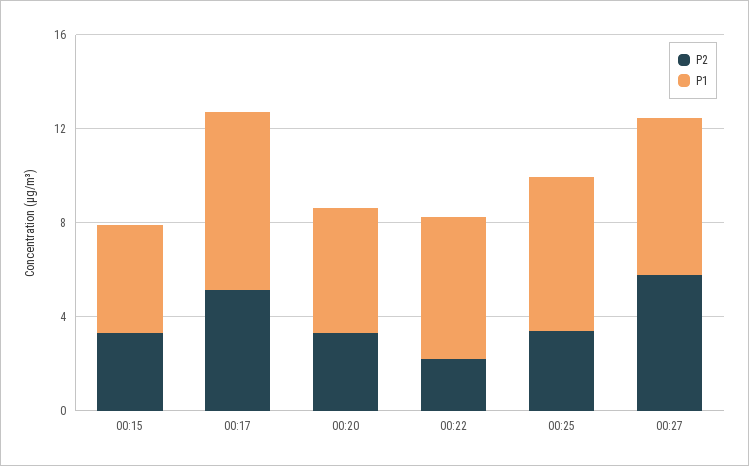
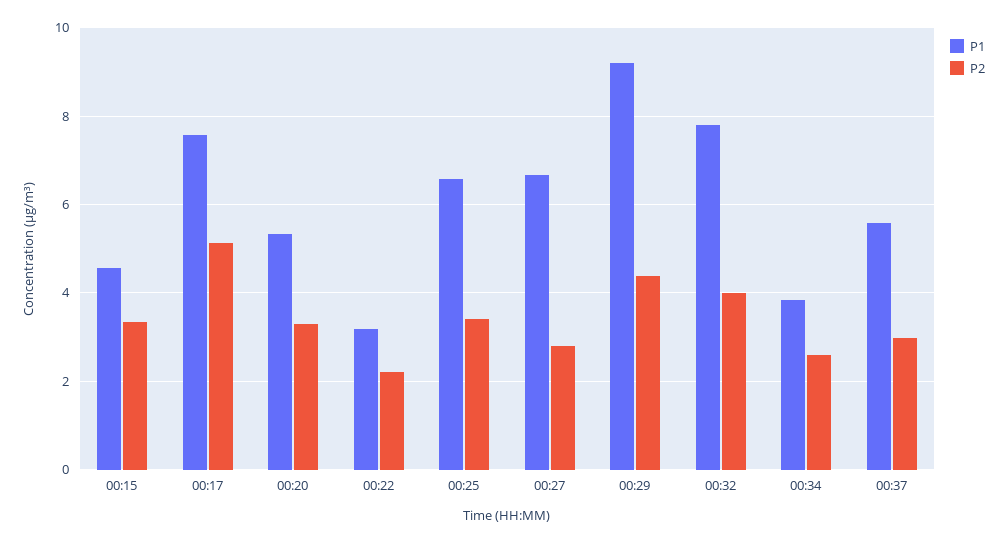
P1, 00:22: 6 -> 3.2
P2, 00:27: 6 -> 2.8
P1, 00:29: none -> 9.2
P2, 00:29: none -> 4.4
P1, 00:32: none -> 7.8
P2, 00:32: none -> 4
P1, 00:34: none -> 3.8
P2, 00:34: none -> 2.6
P1, 00:37: none -> 5.6
P2, 00:37: none -> 3

